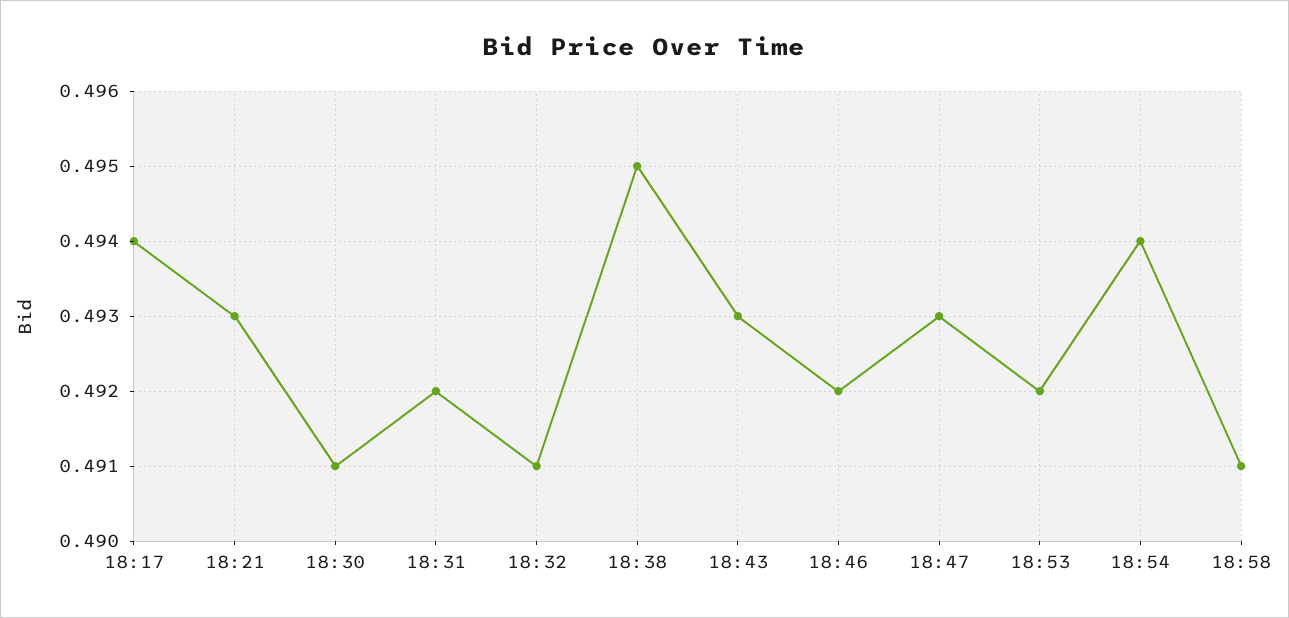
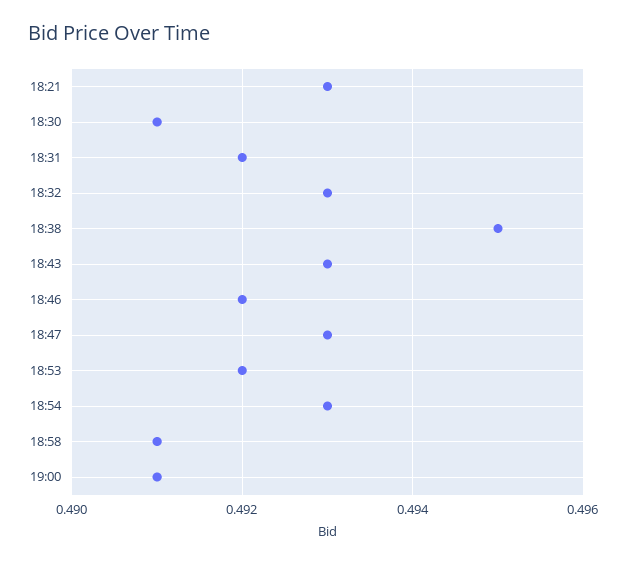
18:17: 0.494 -> none
18:32: 0.491 -> 0.493
18:54: 0.494 -> 0.493
19:00: none -> 0.491

